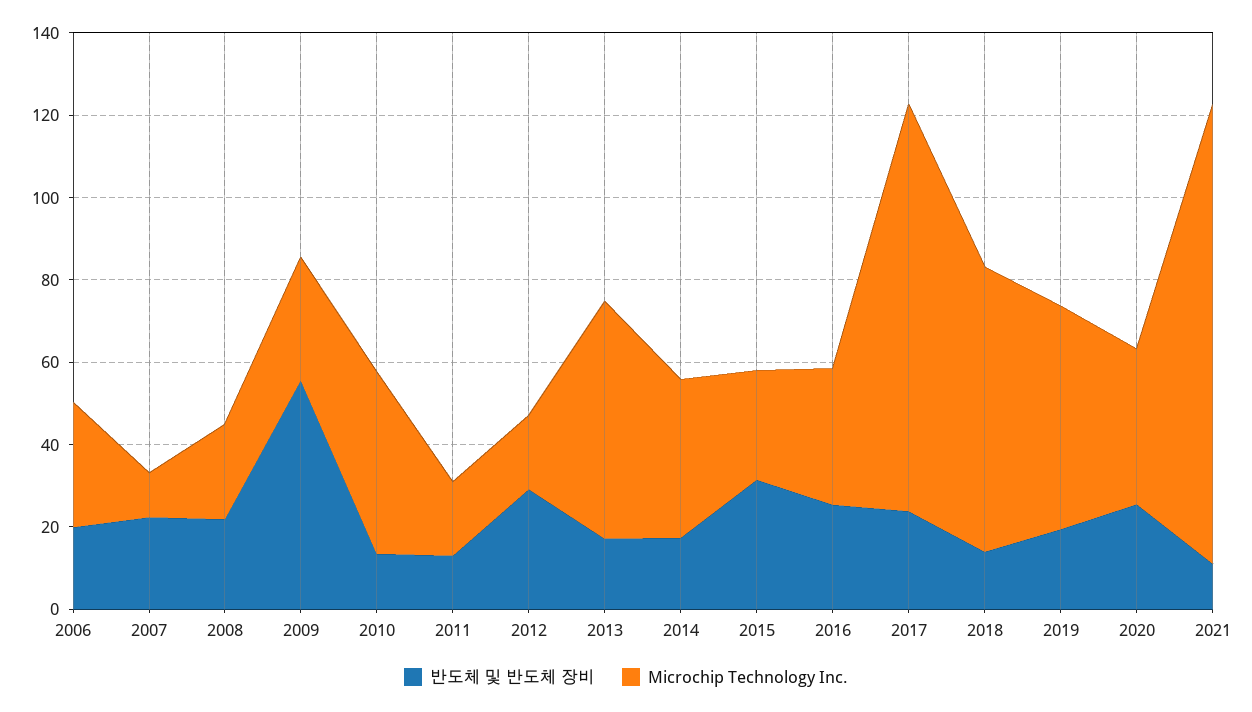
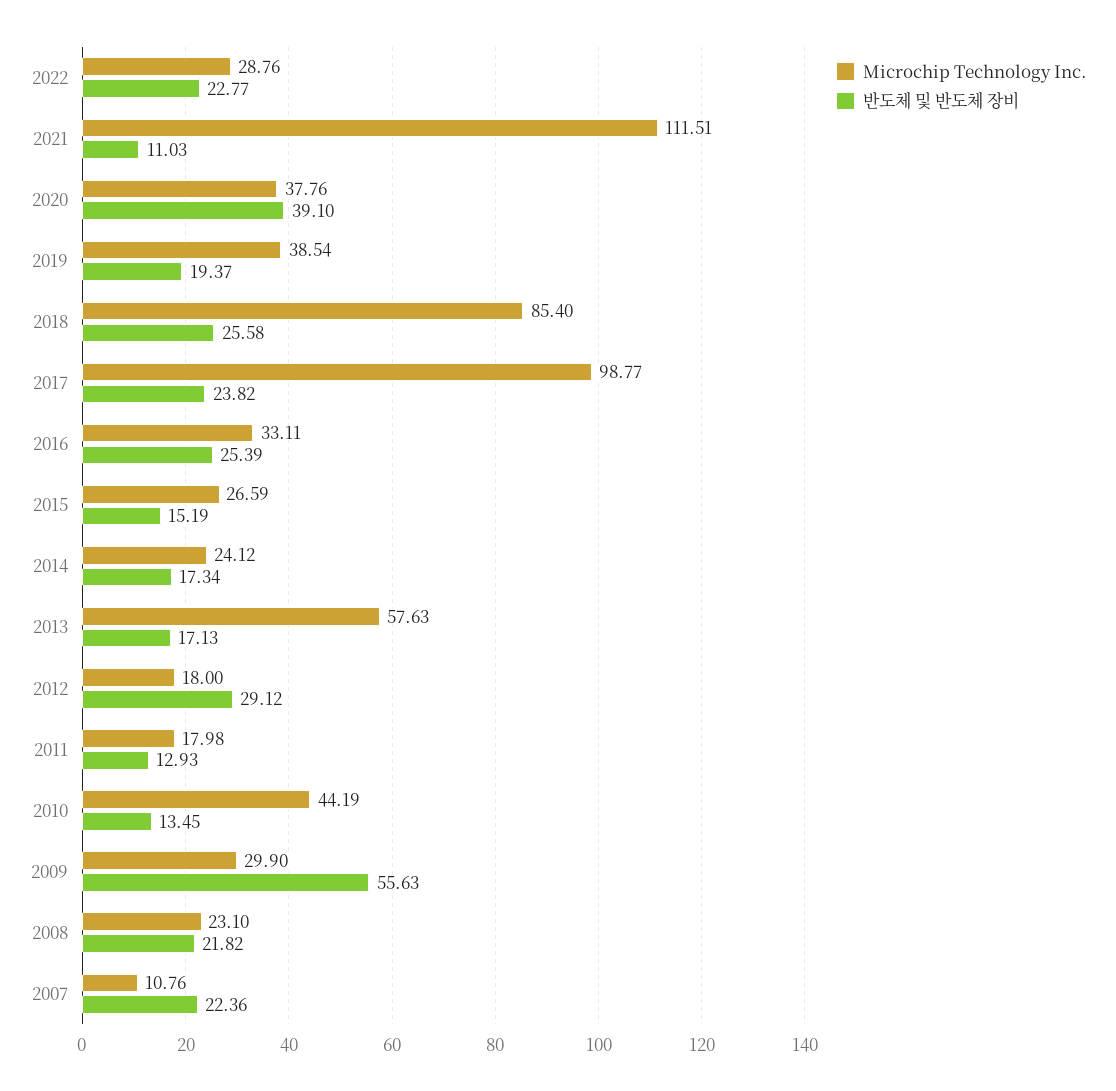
반도체 및 반도체 장비, 2006: 20 -> none
Microchip Technology Inc., 2006: 30 -> none
Microchip Technology Inc., 2014: 40 -> 24.12
반도체 및 반도체 장비, 2015: 30 -> 15.19
반도체 및 반도체 장비, 2018: 15 -> 25.58
Microchip Technology Inc., 2018: 70 -> 85.4
Microchip Technology Inc., 2019: 55 -> 38.54
반도체 및 반도체 장비, 2020: 25 -> 39.1
Microchip Technology Inc., 2022: none -> 28.76
반도체 및 반도체 장비, 2022: none -> 22.77

